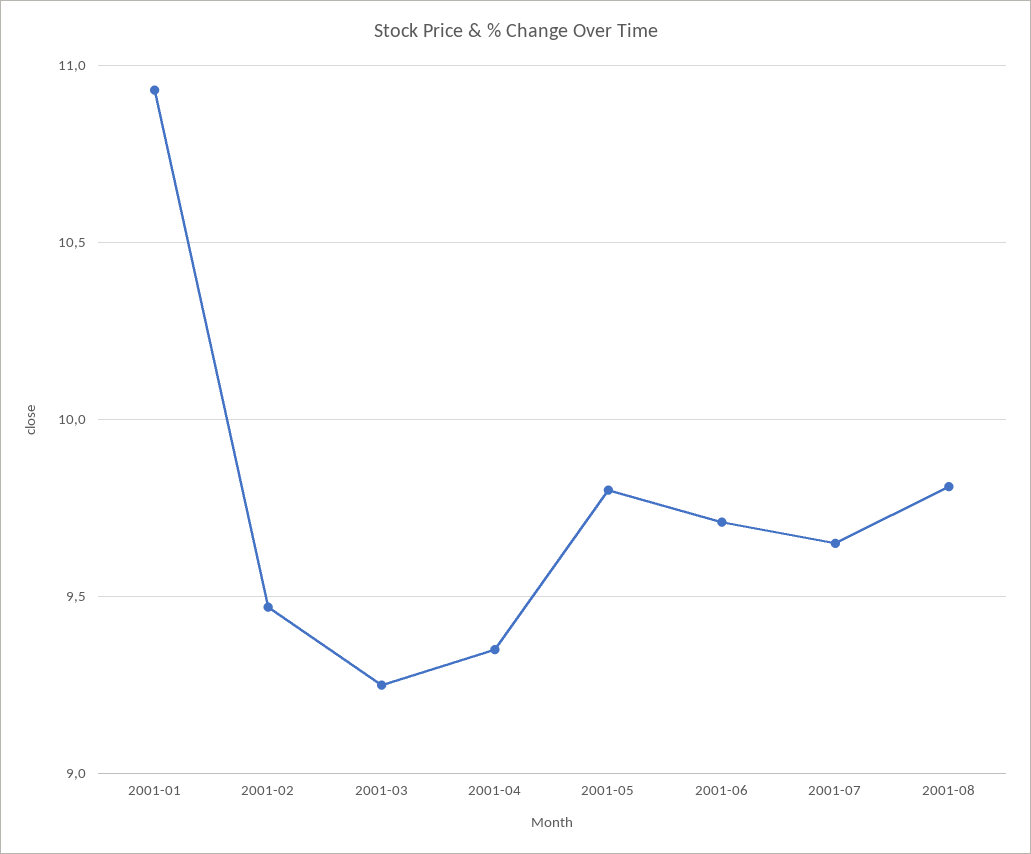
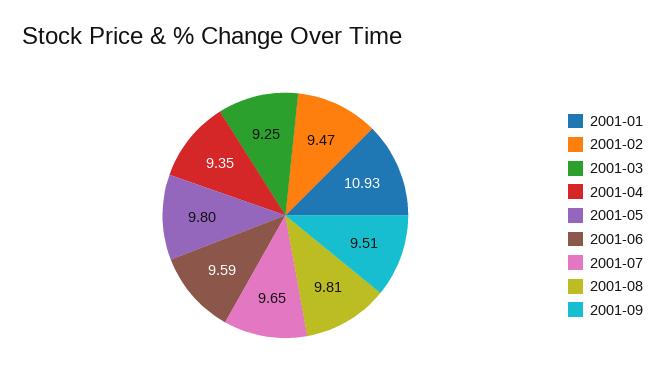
2001-06: 9.7 -> 9.59
2001-09: none -> 9.51

